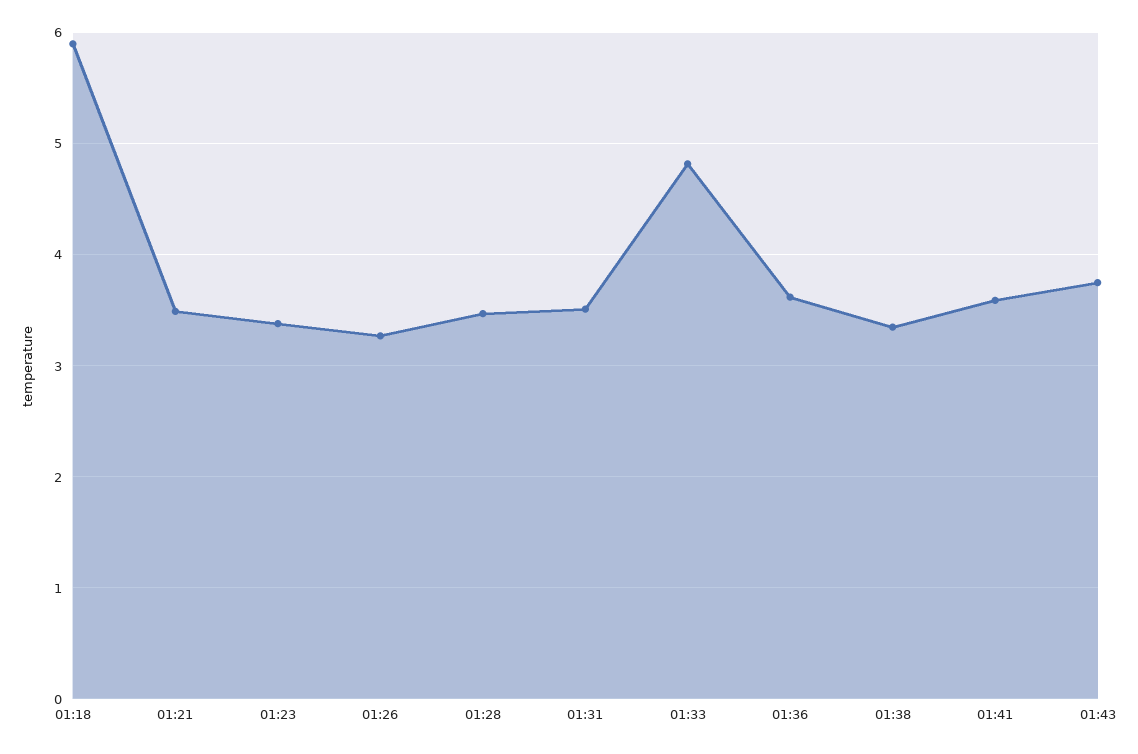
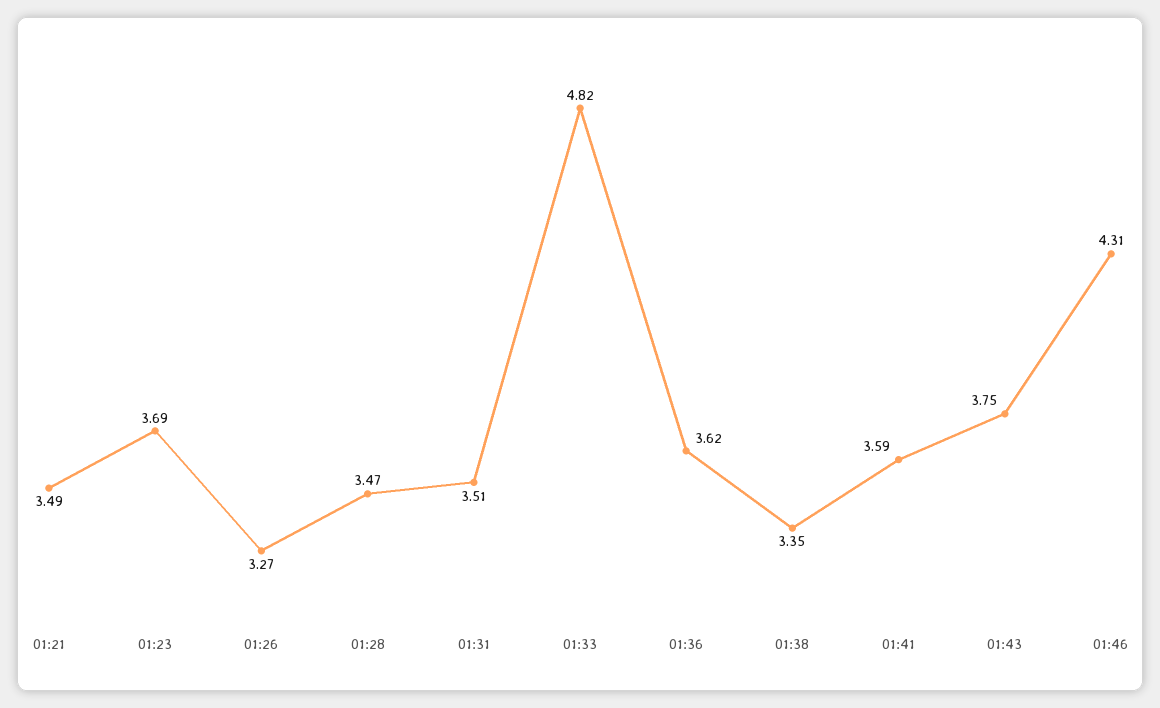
01:18: 5.9 -> none
01:23: 3.4 -> 3.69
01:46: none -> 4.31

